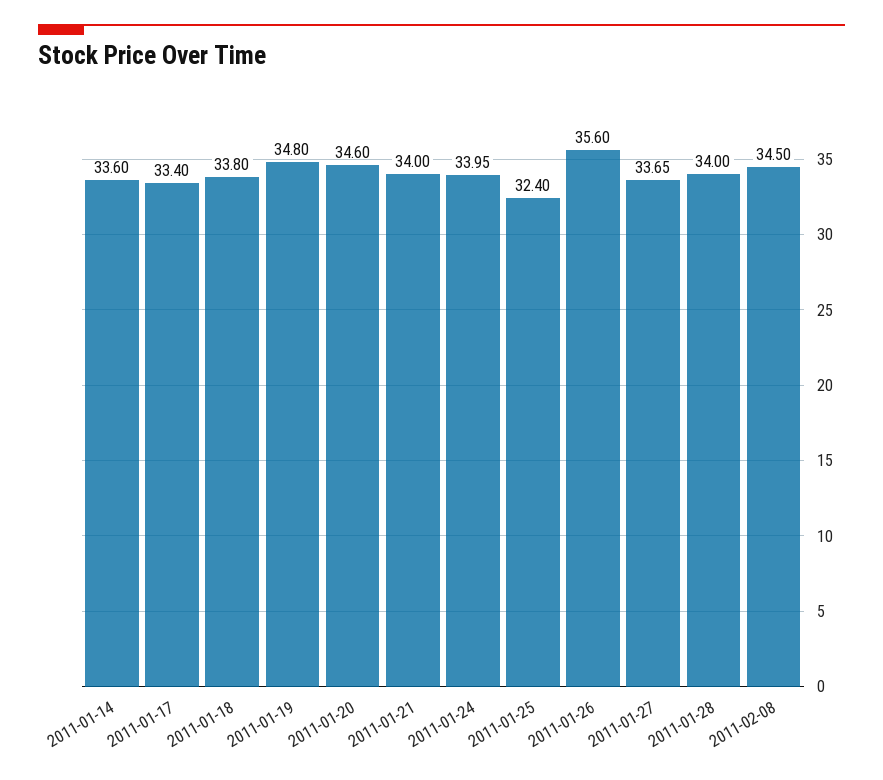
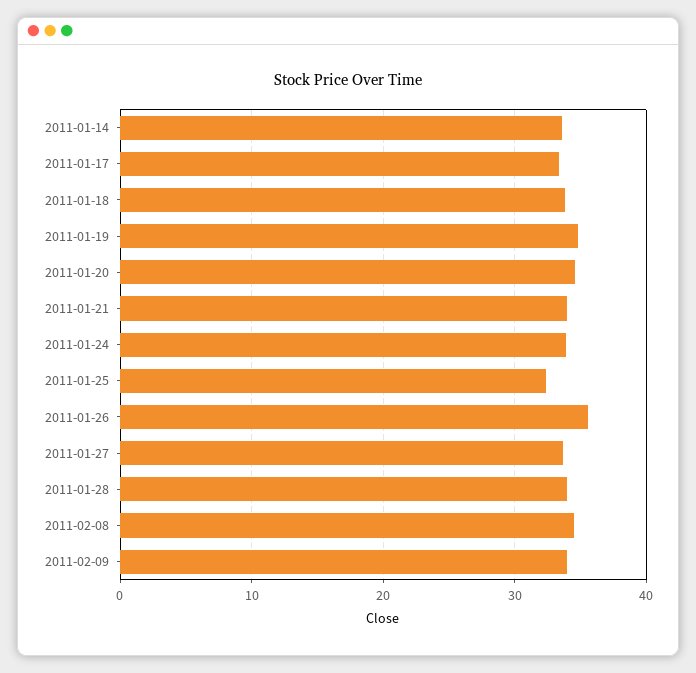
2011-02-09: none -> 34

